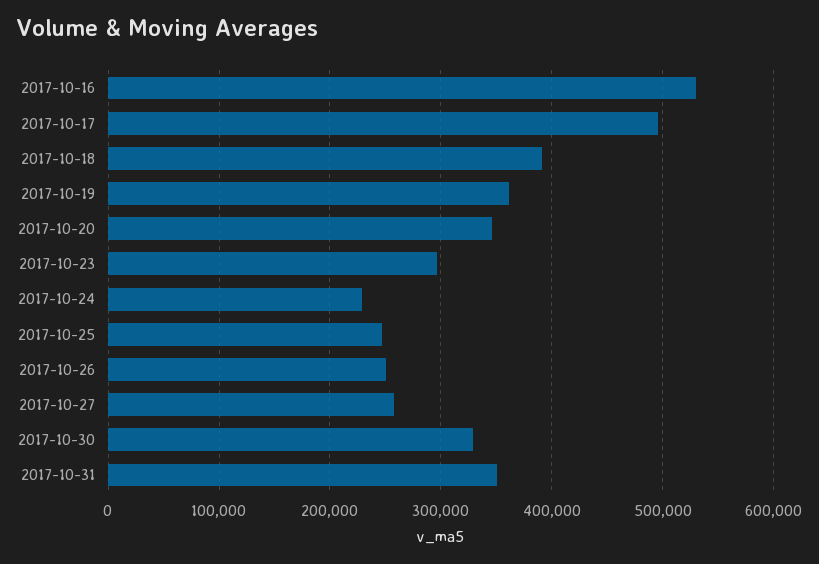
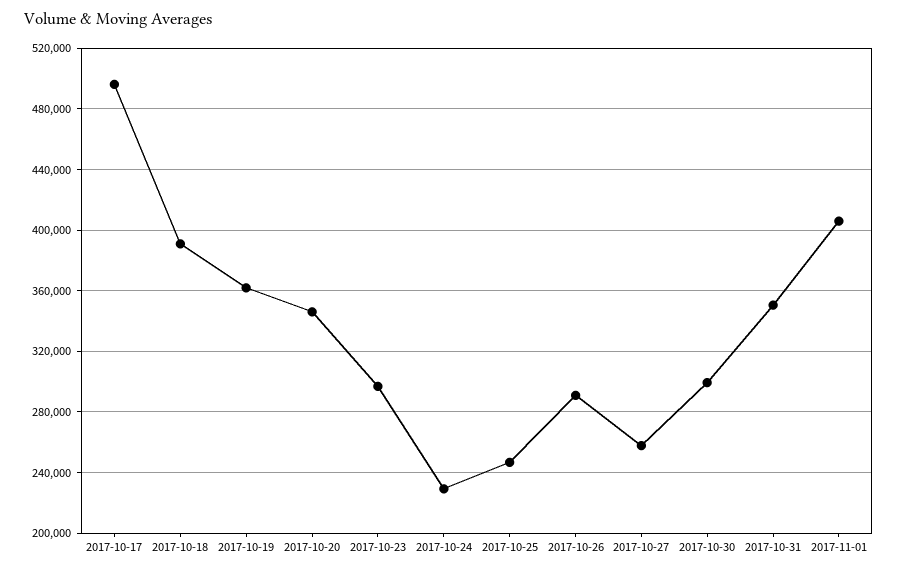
2017-10-16: 530000 -> none
2017-10-26: 250000 -> 290000
2017-10-30: 330000 -> 300000
2017-11-01: none -> 405000

